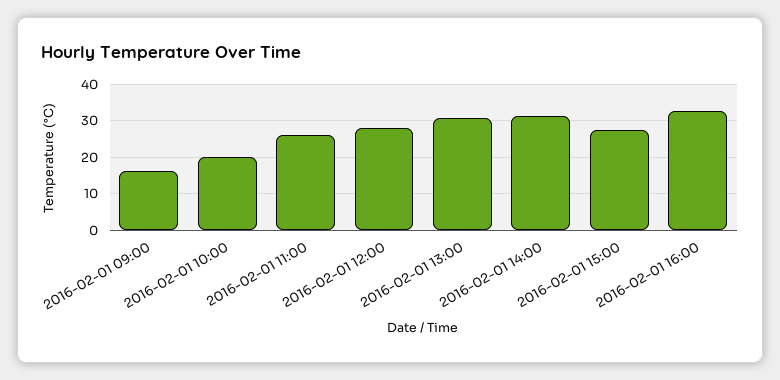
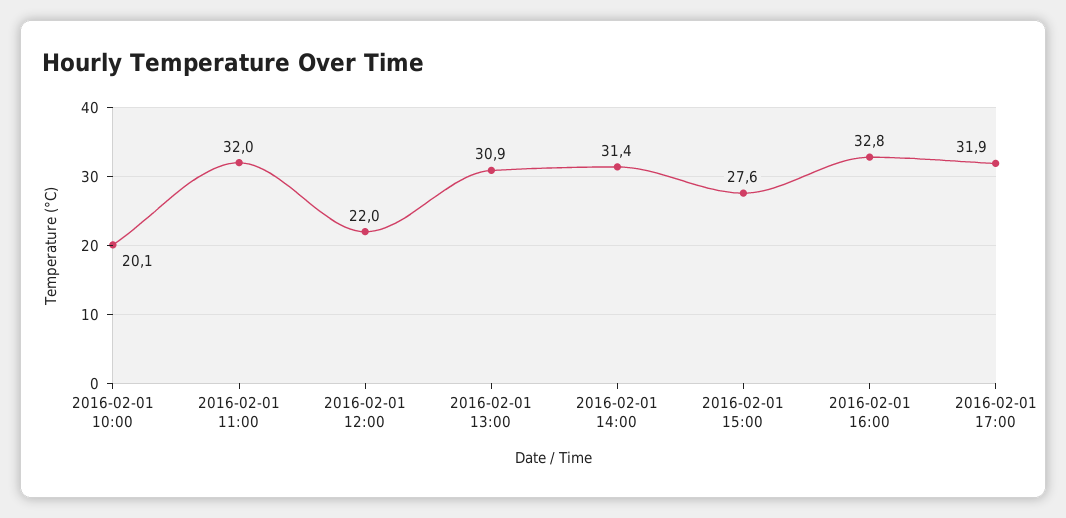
2016-02-01 09:00: 16 -> none
2016-02-01 11:00: 26 -> 32
2016-02-01 12:00: 28 -> 22
2016-02-01 17:00: none -> 31.9

